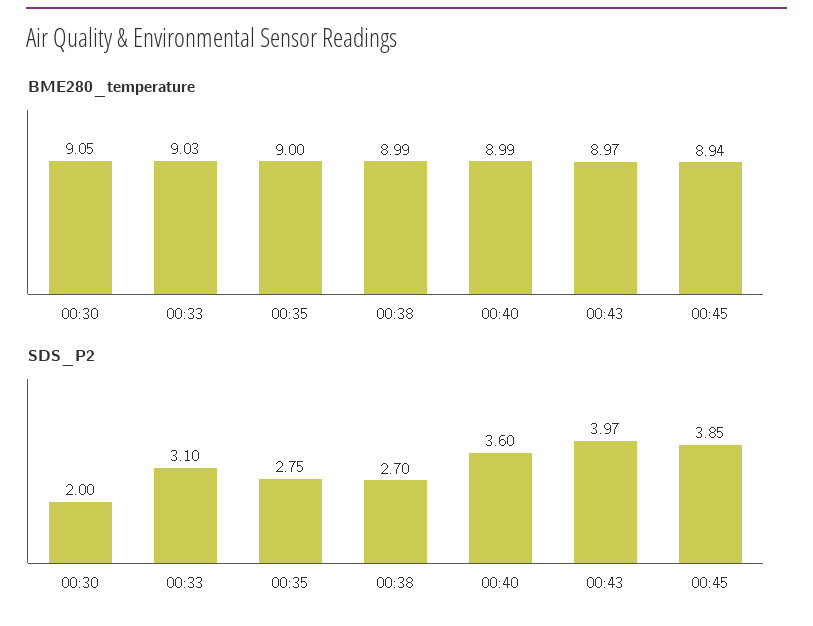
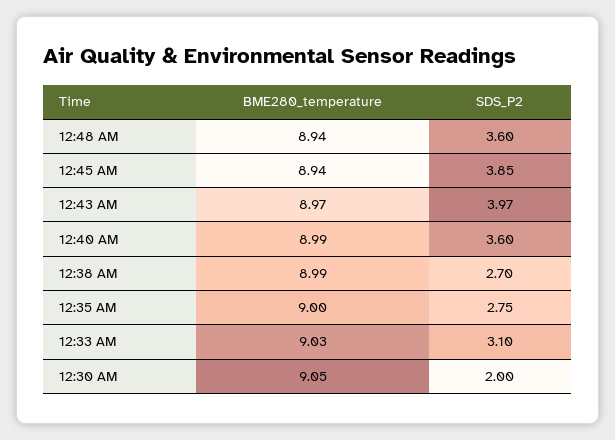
BME280_temperature, 12:48 AM: none -> 8.94
SDS_P2, 12:48 AM: none -> 3.6

